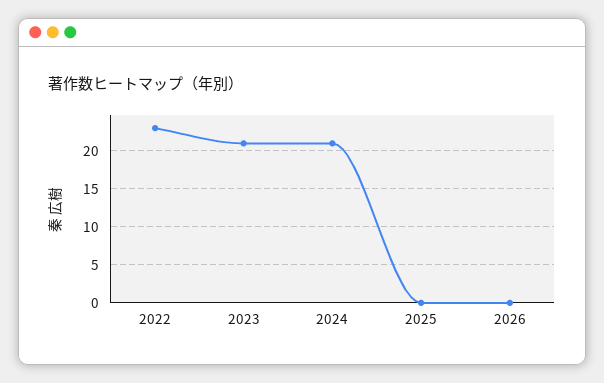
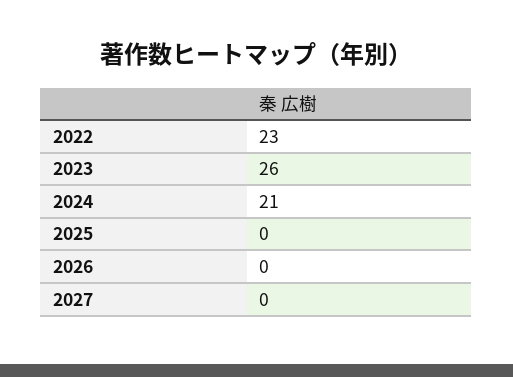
2023: 21 -> 26
2027: none -> 0

